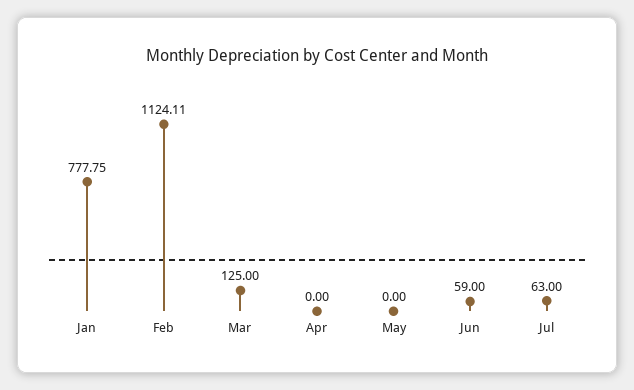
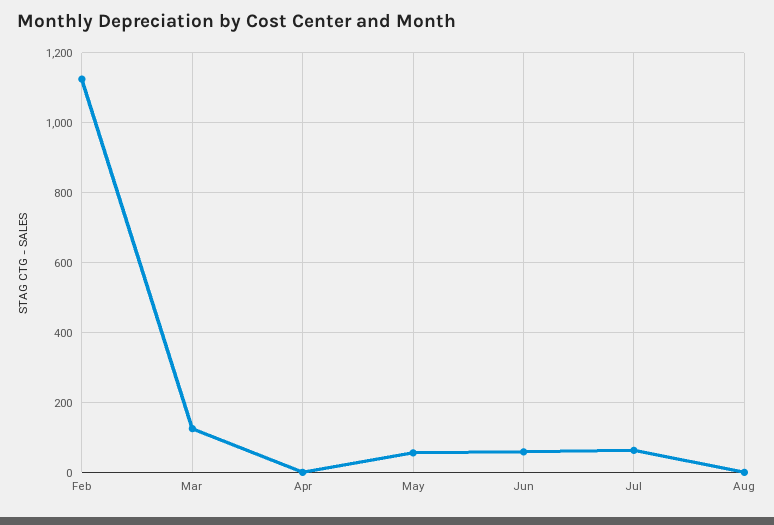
Jan: 777.75 -> none
May: 0 -> 60
Aug: none -> 0

